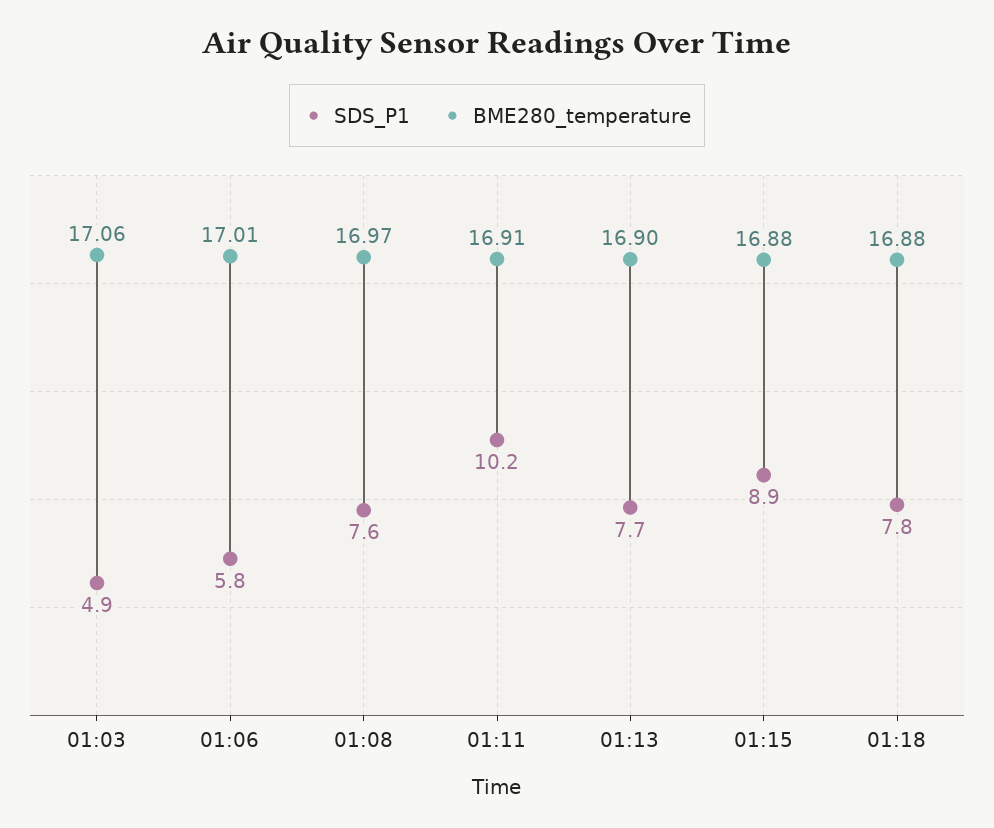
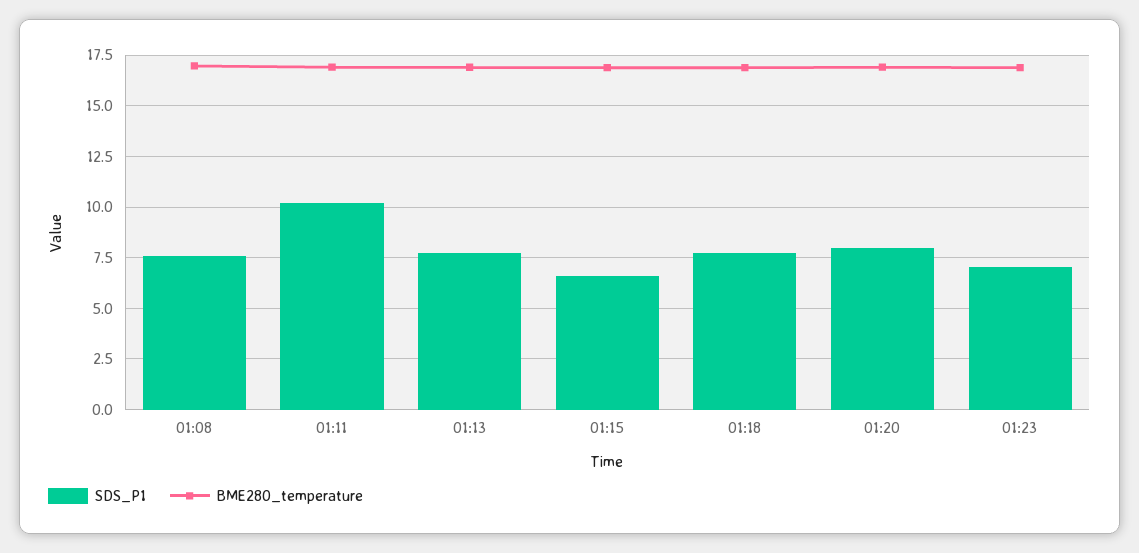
SDS_P1, 01:03: 4.9 -> none
BME280_temperature, 01:03: 17.06 -> none
SDS_P1, 01:06: 5.8 -> none
BME280_temperature, 01:06: 17.01 -> none
SDS_P1, 01:15: 8.9 -> 6.5
SDS_P1, 01:20: none -> 8
BME280_temperature, 01:20: none -> 17
SDS_P1, 01:23: none -> 7
BME280_temperature, 01:23: none -> 17

